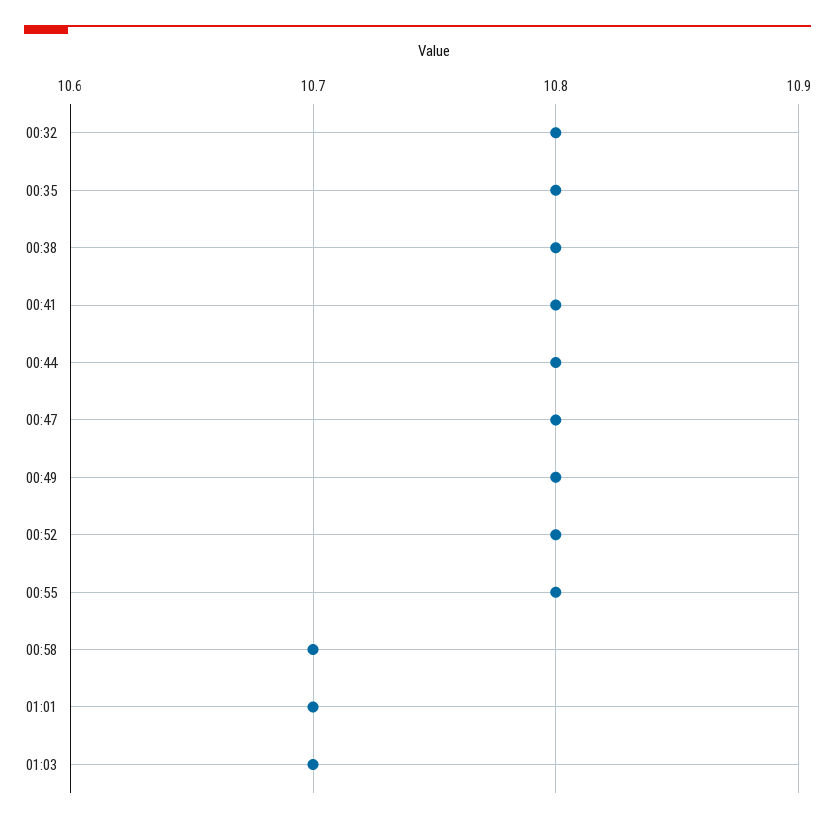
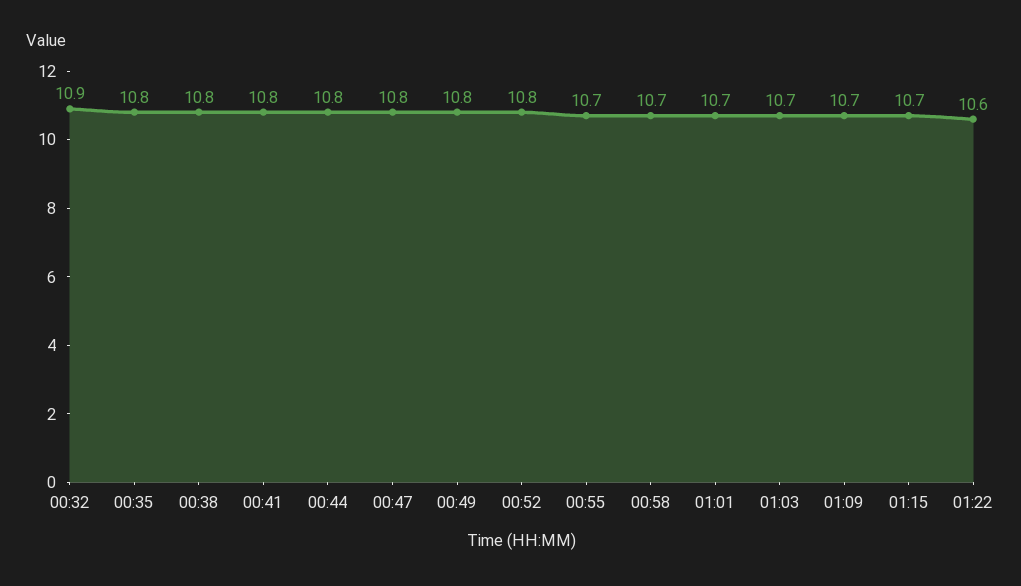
00:32: 10.8 -> 10.9
00:55: 10.8 -> 10.7
01:09: none -> 10.7
01:15: none -> 10.7
01:22: none -> 10.6

